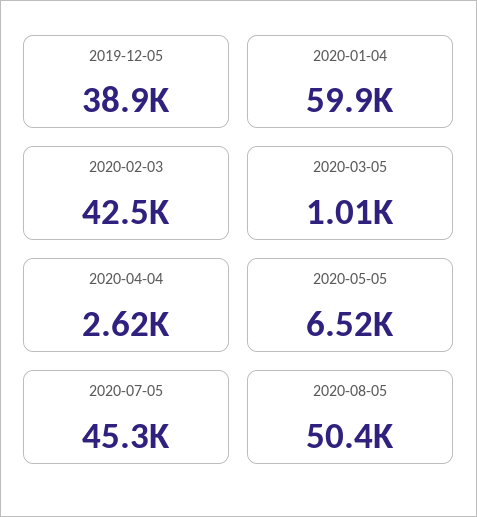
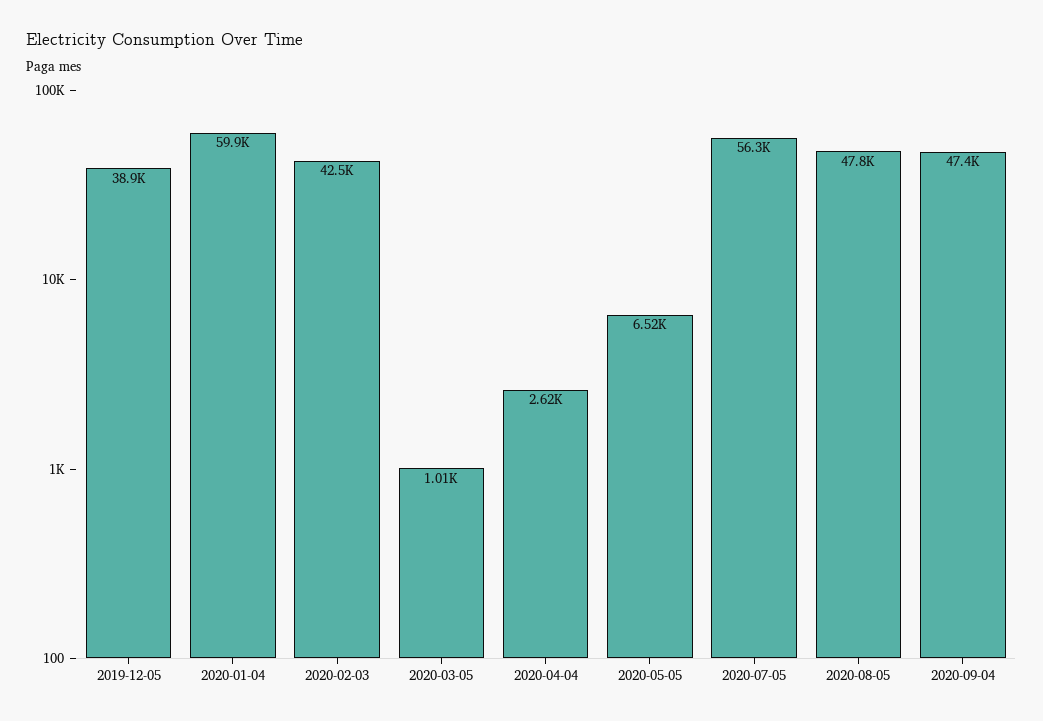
2020-07-05: 45300 -> 56300
2020-08-05: 50400 -> 47800
2020-09-04: none -> 47400

